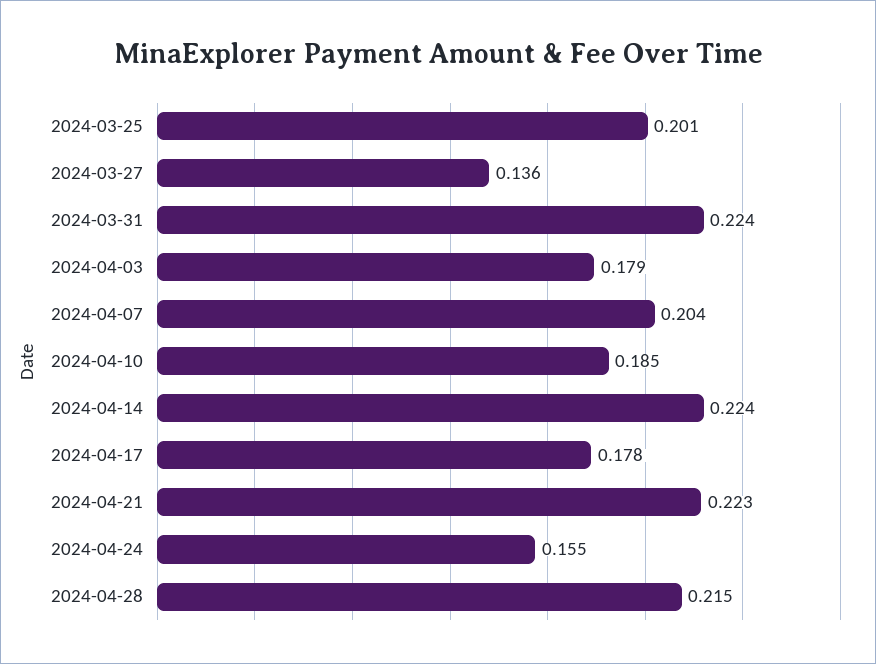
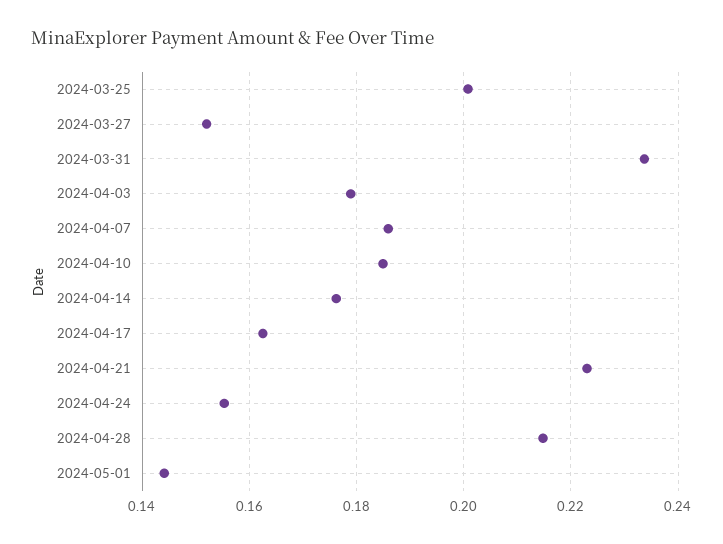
2024-03-27: 0.136 -> 0.152
2024-03-31: 0.224 -> 0.234
2024-04-07: 0.204 -> 0.186
2024-04-14: 0.224 -> 0.176
2024-04-17: 0.178 -> 0.162
2024-05-01: none -> 0.144

